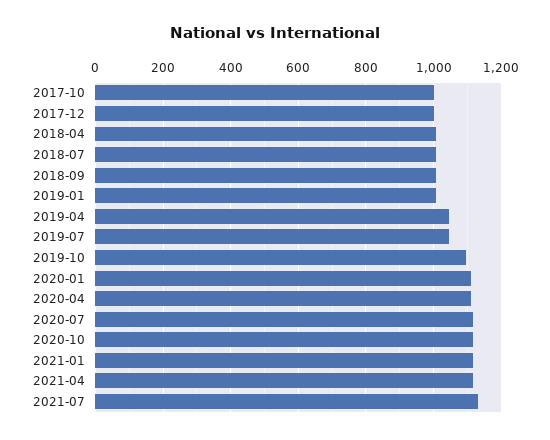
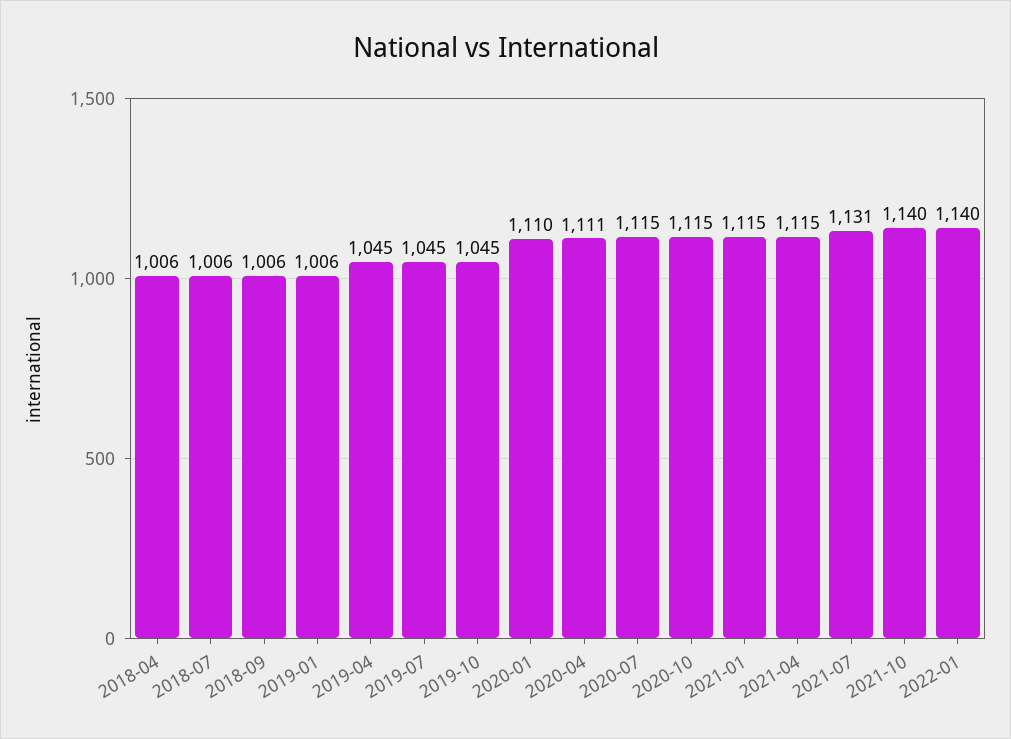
2017-10: 1000 -> none
2017-12: 1000 -> none
2019-10: 1100 -> 1045
2021-10: none -> 1140
2022-01: none -> 1140

